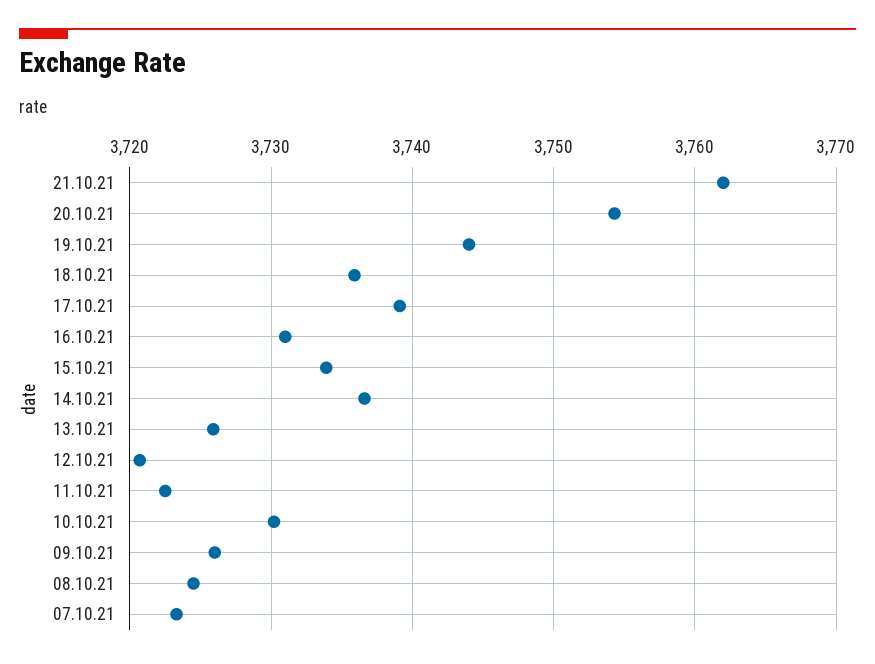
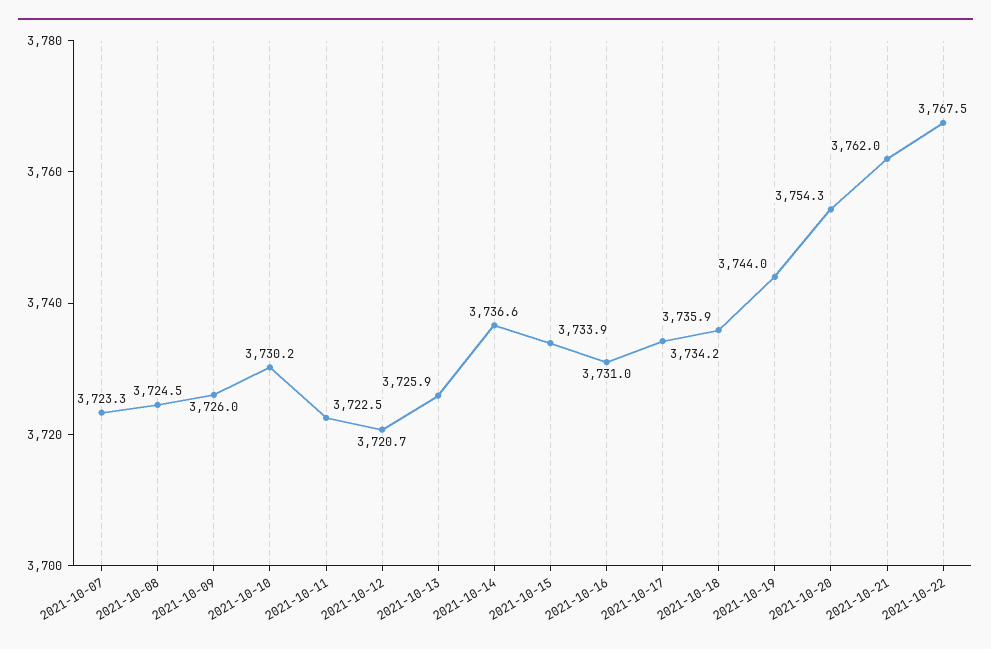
17.10.21: 3739 -> 3734.2
2021-10-22: none -> 3767.5

